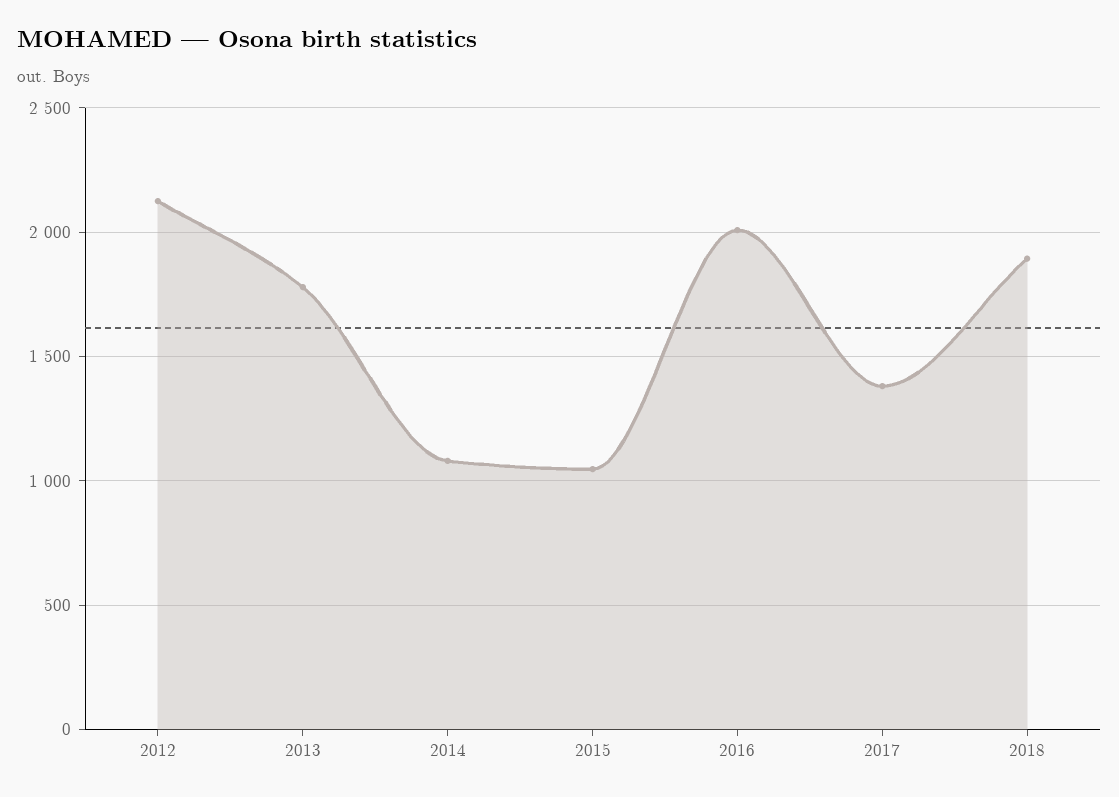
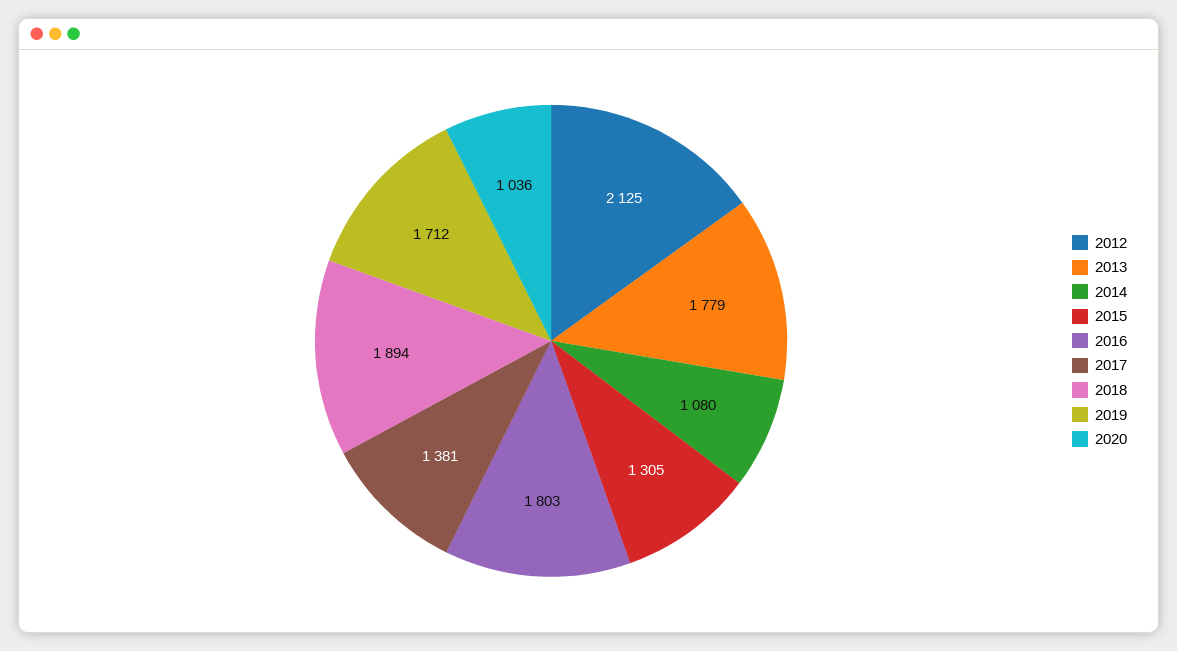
2015: 1050 -> 1305
2016: 2000 -> 1803
2019: none -> 1712
2020: none -> 1036

